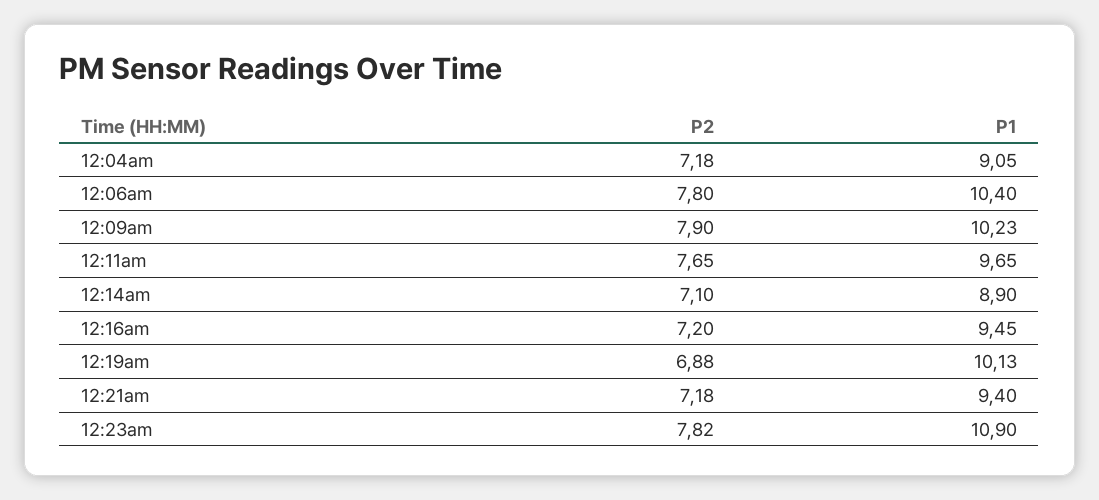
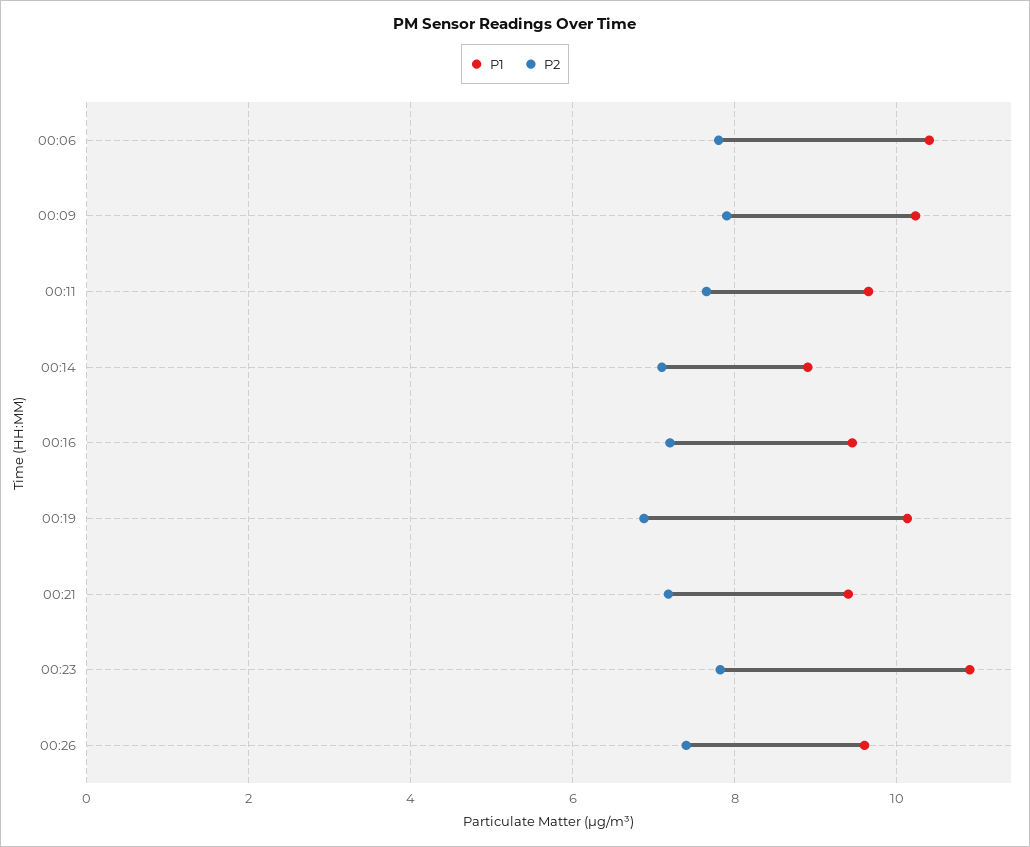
P2, 12:04am: 7.18 -> none
P1, 12:04am: 9.05 -> none
P1, 00:26: none -> 9.6
P2, 00:26: none -> 7.4

